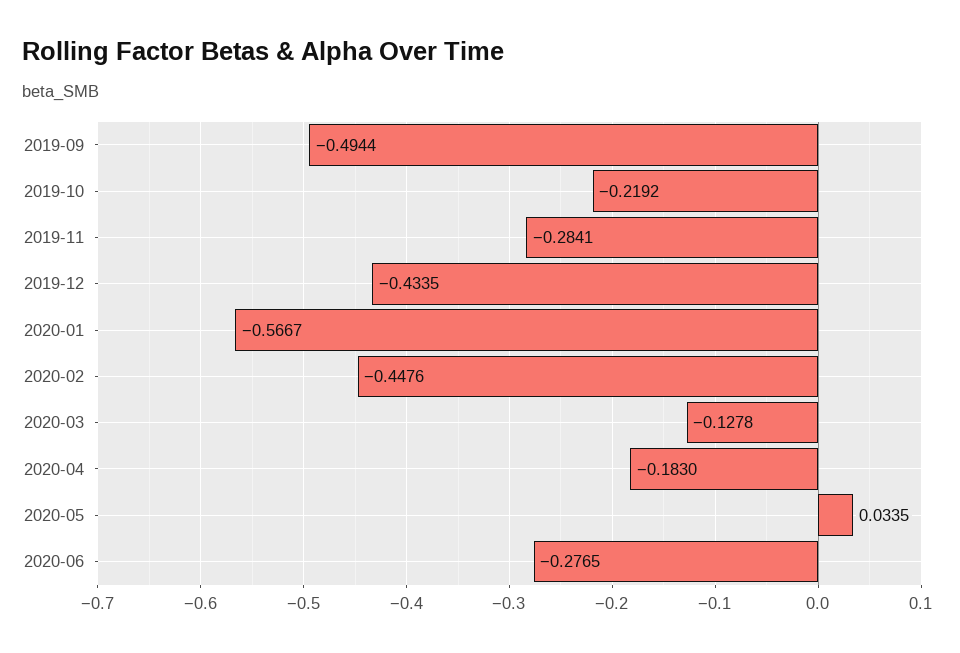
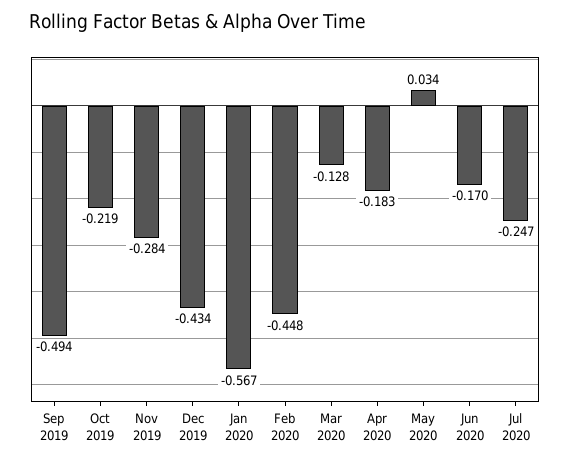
2020-06: -0.2765 -> -0.17
Jul 2020: none -> -0.247

